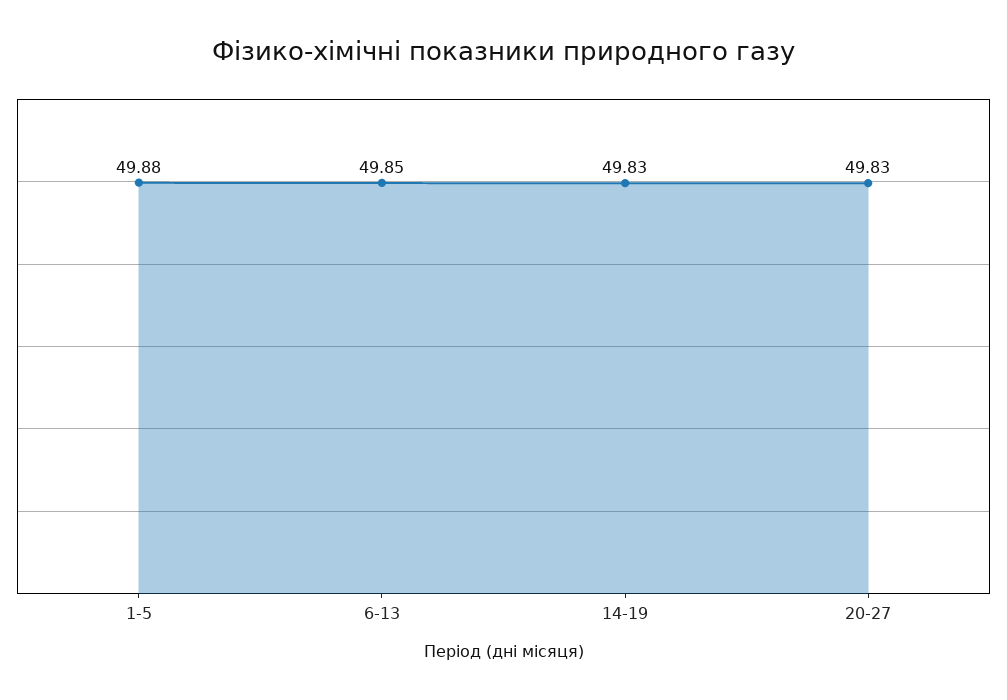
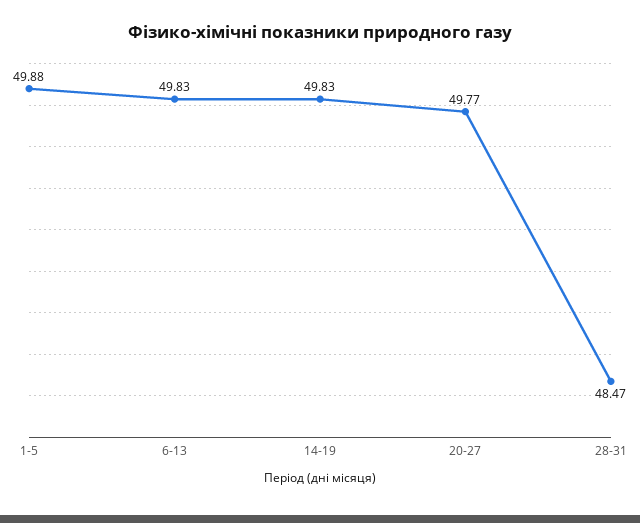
6-13: 49.85 -> 49.83
20-27: 49.83 -> 49.77
28-31: none -> 48.47

